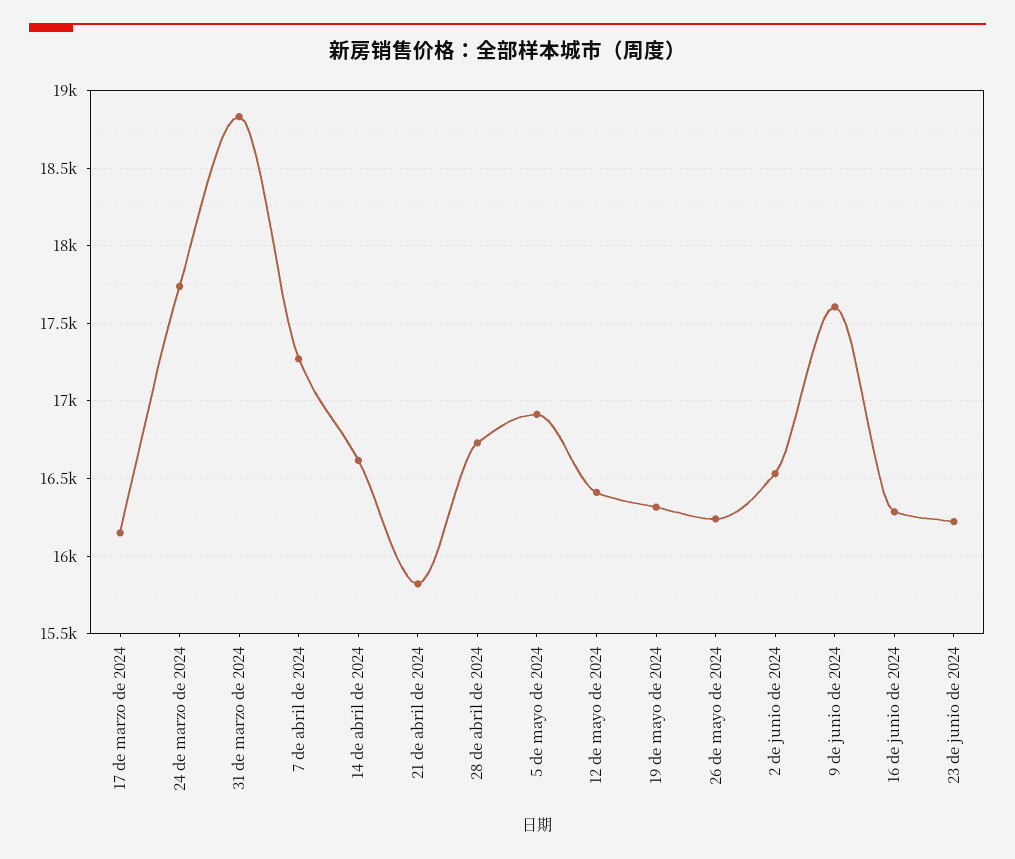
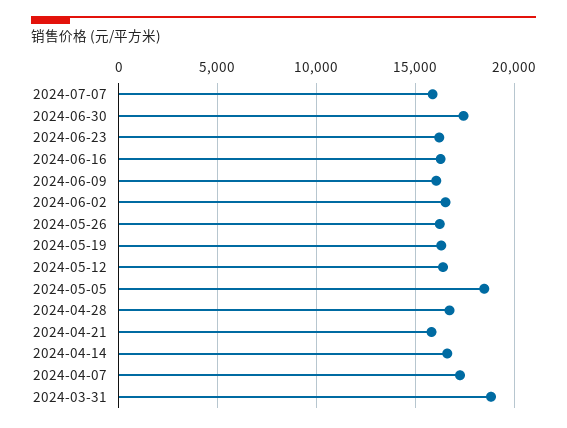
17 de marzo de 2024: 16150 -> none
24 de marzo de 2024: 17750 -> none
5 de mayo de 2024: 16900 -> 18500
9 de junio de 2024: 17600 -> 16000
2024-07-07: none -> 16000
2024-06-30: none -> 17500

